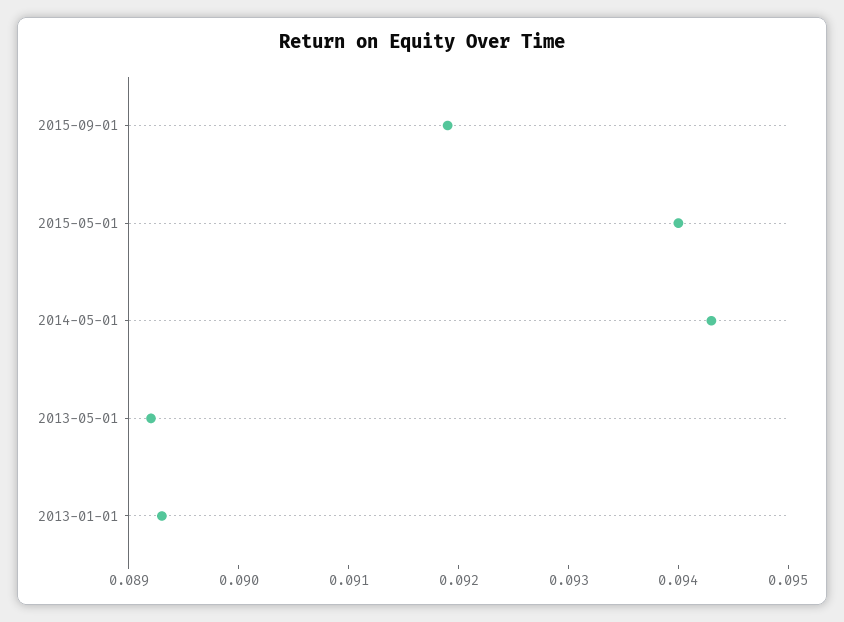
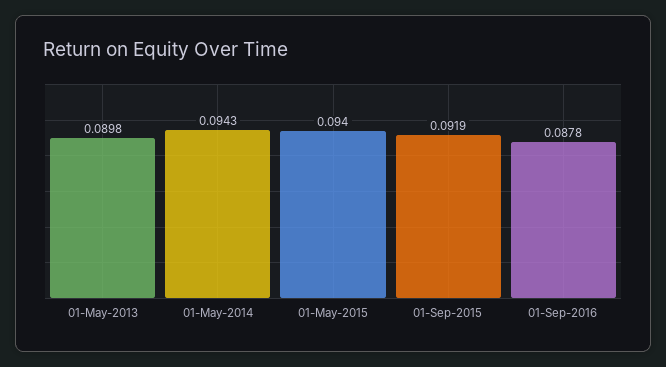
2013-05-01: 0.0892 -> 0.0898
2013-01-01: 0.0893 -> none
01-Sep-2016: none -> 0.0878

